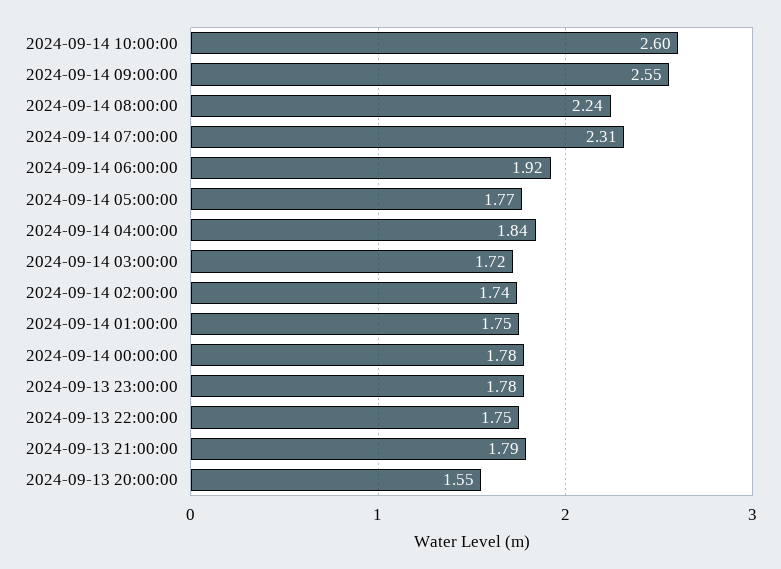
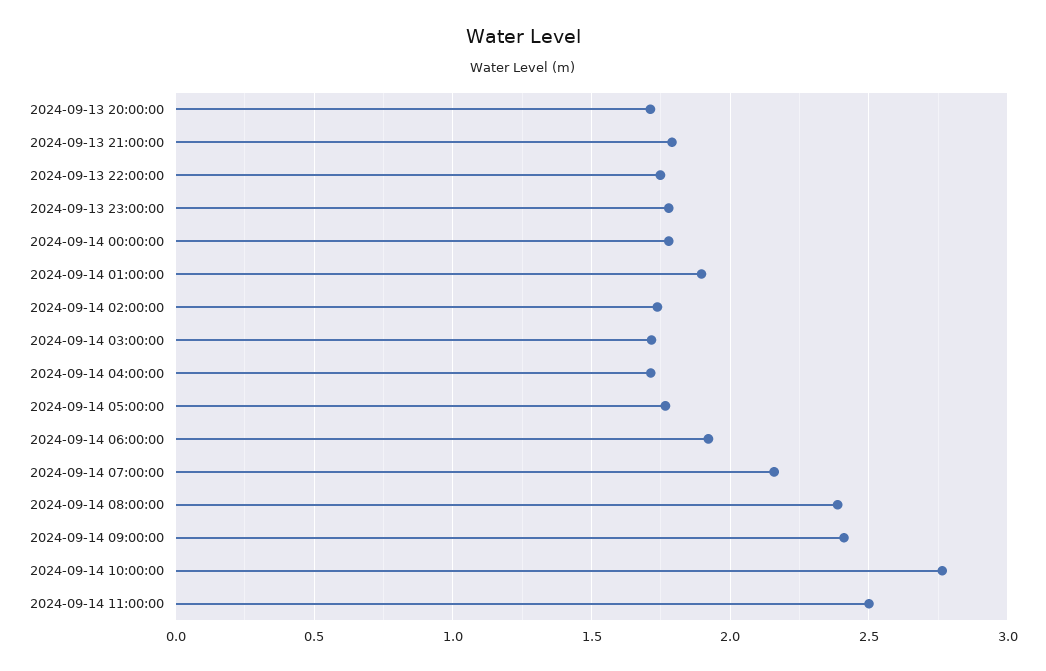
2024-09-14 10:00:00: 2.6 -> 2.75
2024-09-14 09:00:00: 2.55 -> 2.4
2024-09-14 08:00:00: 2.24 -> 2.4
2024-09-14 07:00:00: 2.31 -> 2.15
2024-09-14 04:00:00: 1.84 -> 1.7
2024-09-14 01:00:00: 1.75 -> 1.9
2024-09-13 20:00:00: 1.55 -> 1.7
2024-09-14 11:00:00: none -> 2.5

